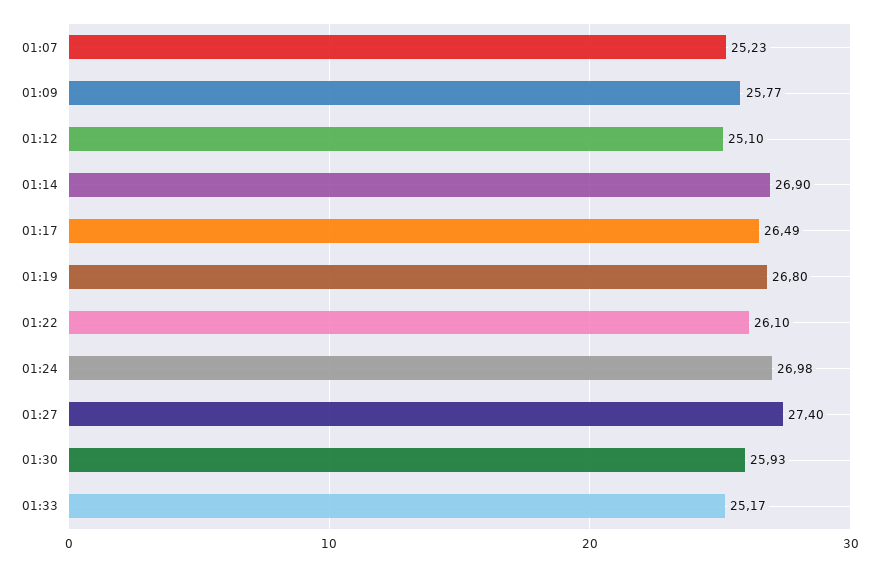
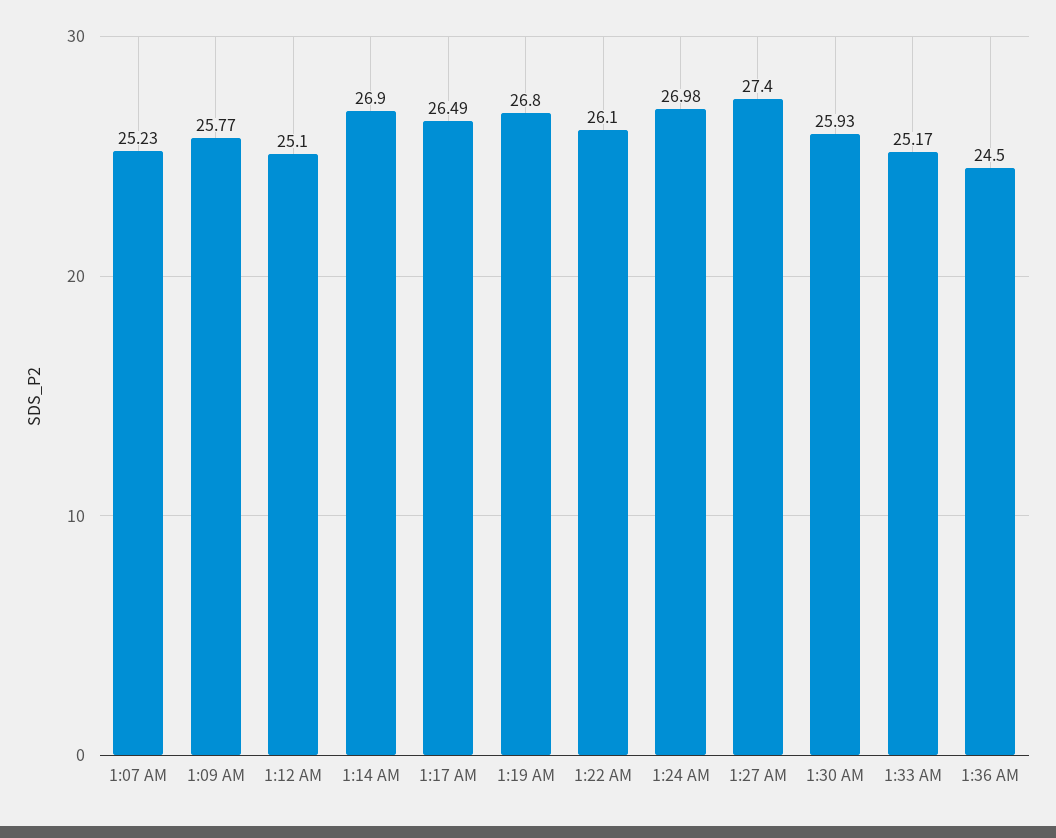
1:36 AM: none -> 24.5

